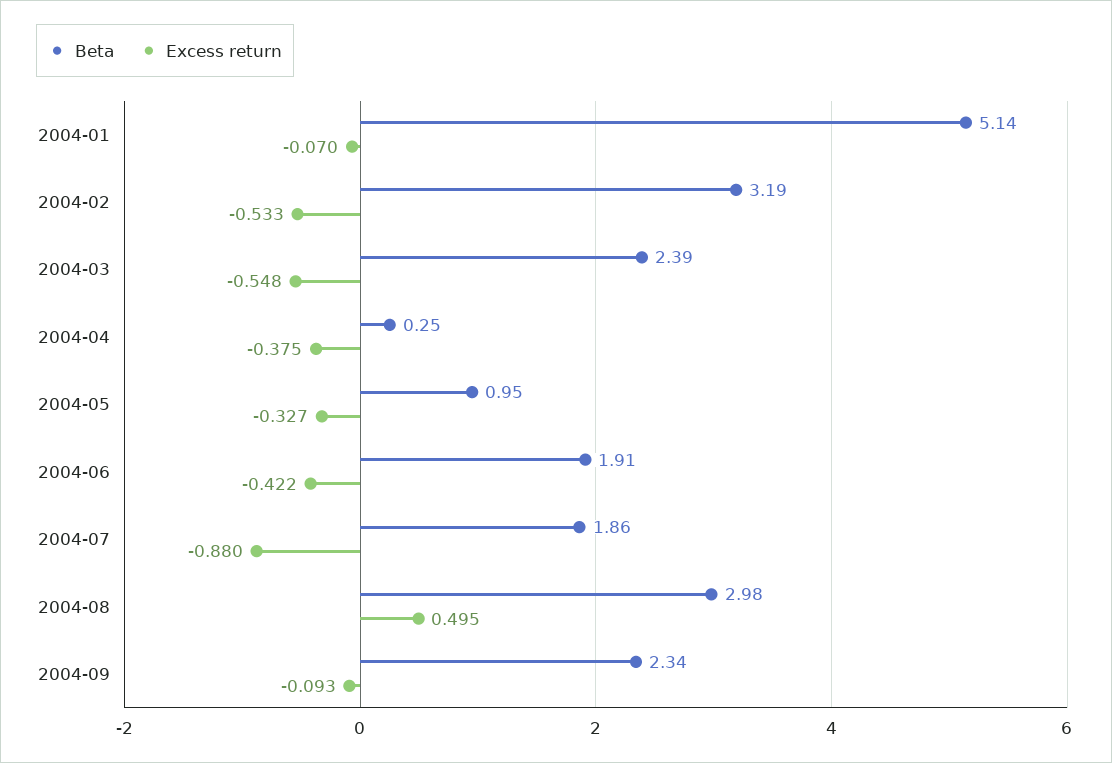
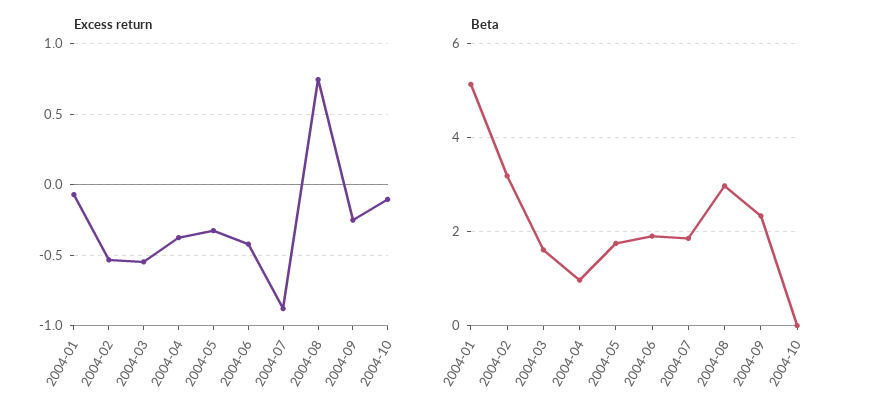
Beta, 2004-03: 2.39 -> 1.6
Beta, 2004-04: 0.25 -> 1
Beta, 2004-05: 0.95 -> 1.8
Excess return, 2004-08: 0.495 -> 0.75
Excess return, 2004-09: -0.093 -> -0.25
Excess return, 2004-10: none -> -0.1
Beta, 2004-10: none -> 0

